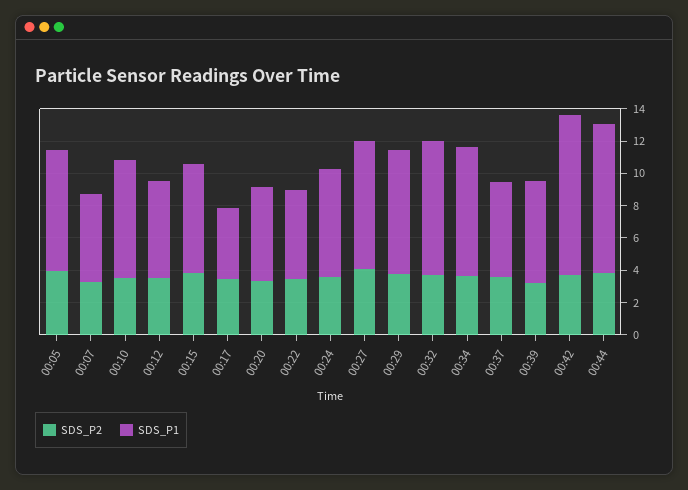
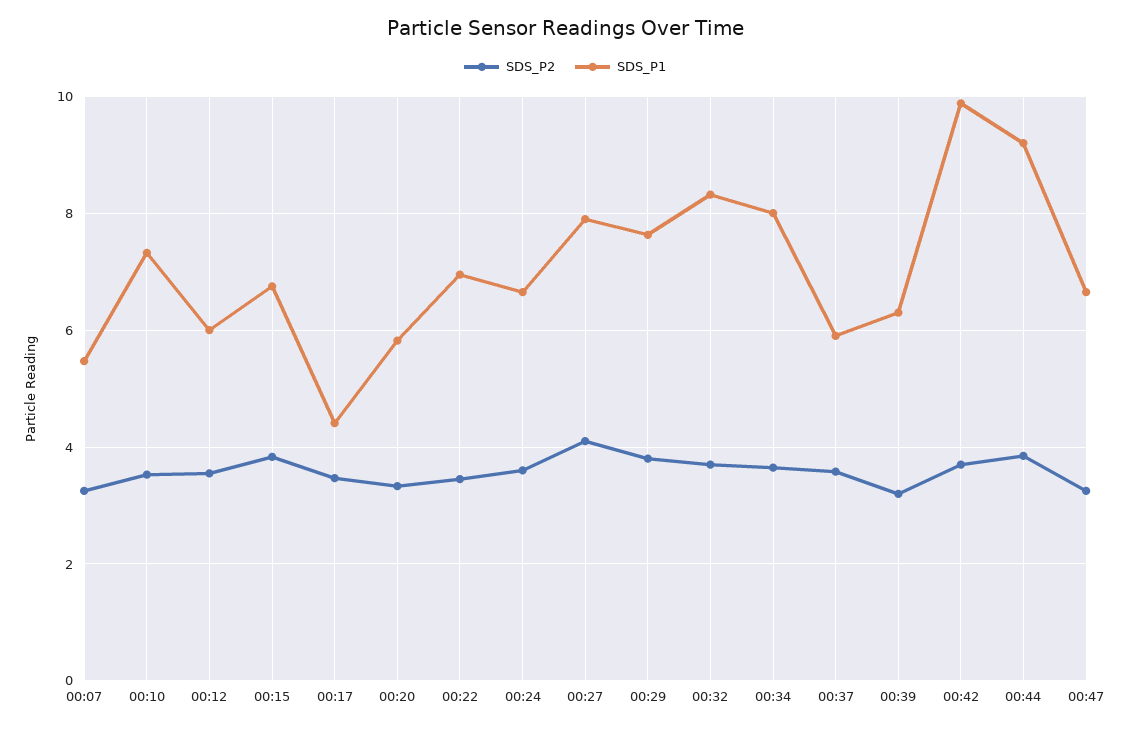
SDS_P2, 00:05: 4 -> none
SDS_P1, 00:05: 7.5 -> none
SDS_P1, 00:22: 5.5 -> 7
SDS_P2, 00:47: none -> 3.2
SDS_P1, 00:47: none -> 6.6

